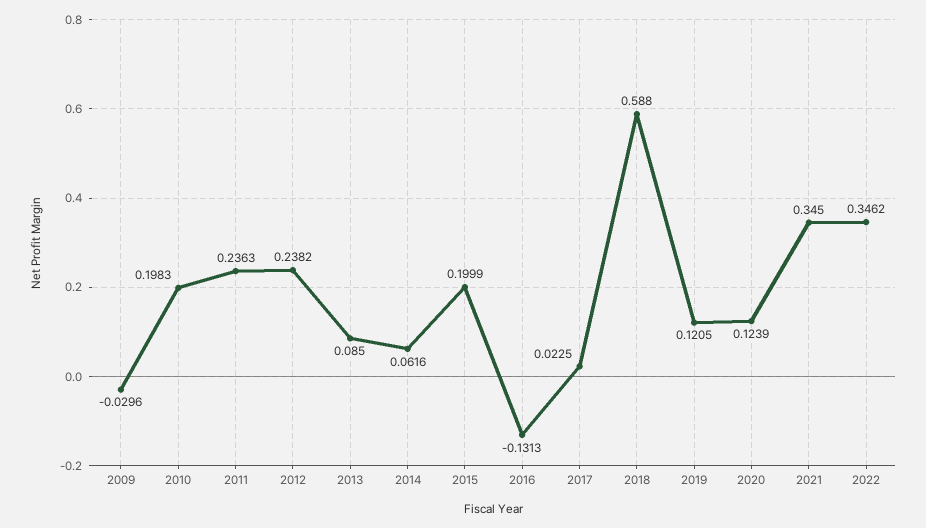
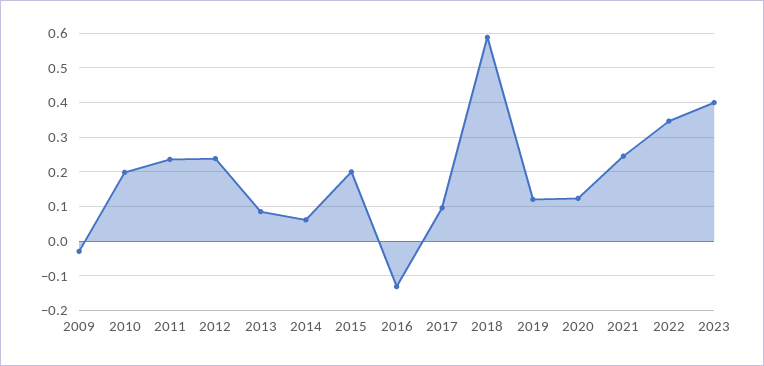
2017: 0.0225 -> 0.1
2021: 0.345 -> 0.24
2023: none -> 0.4

